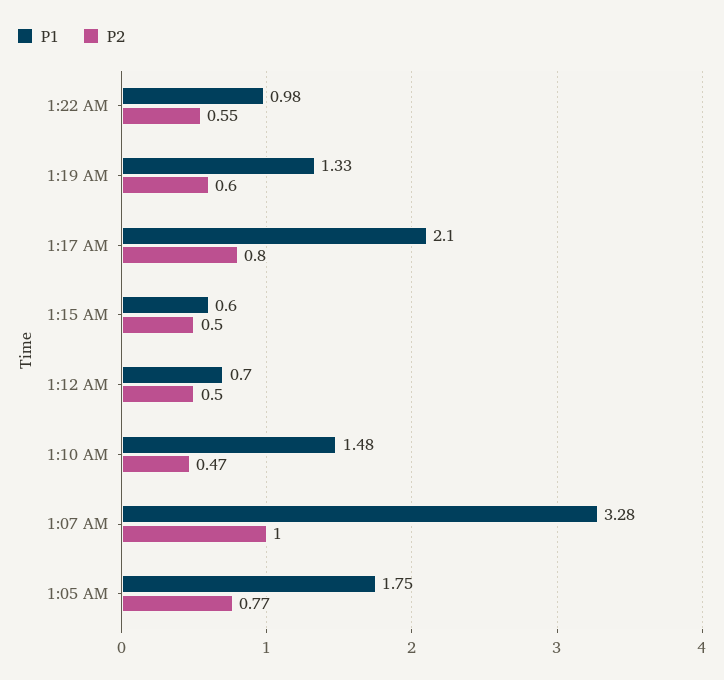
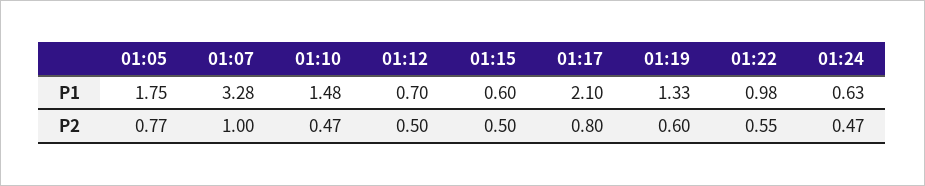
P1, 01:24: none -> 0.63
P2, 01:24: none -> 0.47

